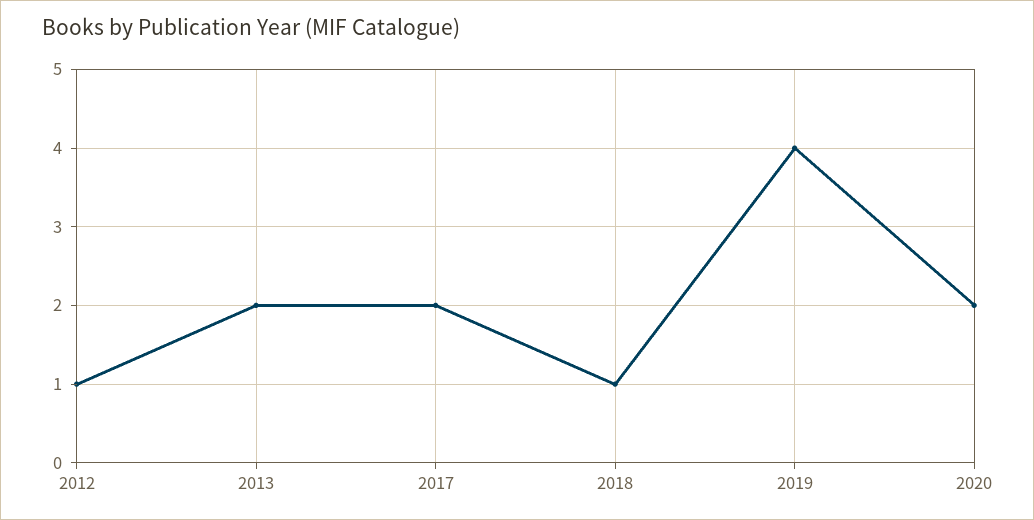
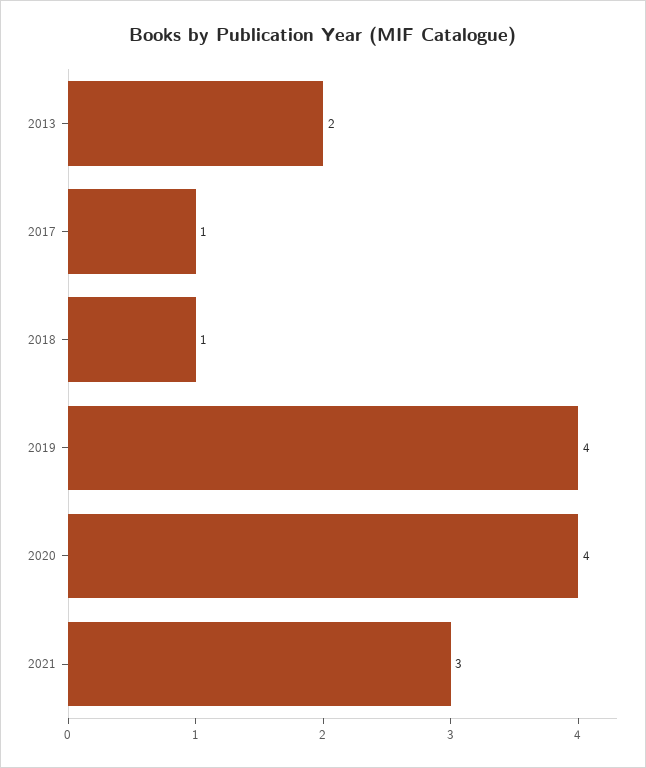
2012: 1 -> none
2017: 2 -> 1
2020: 2 -> 4
2021: none -> 3

